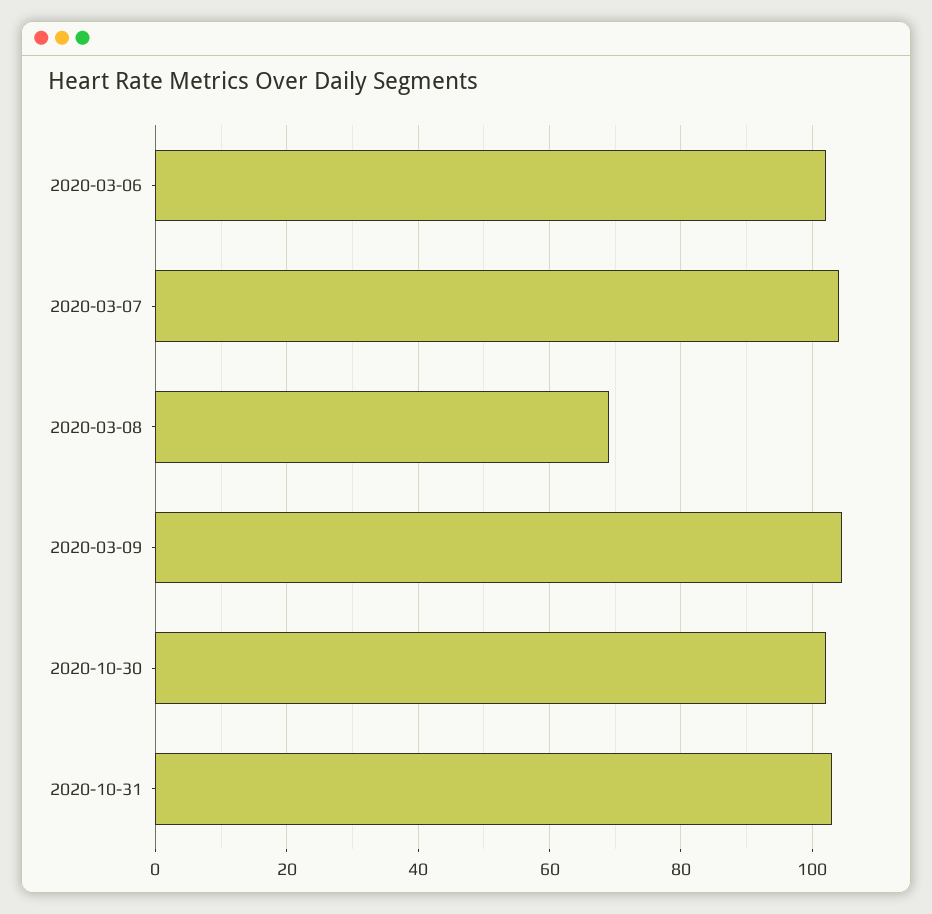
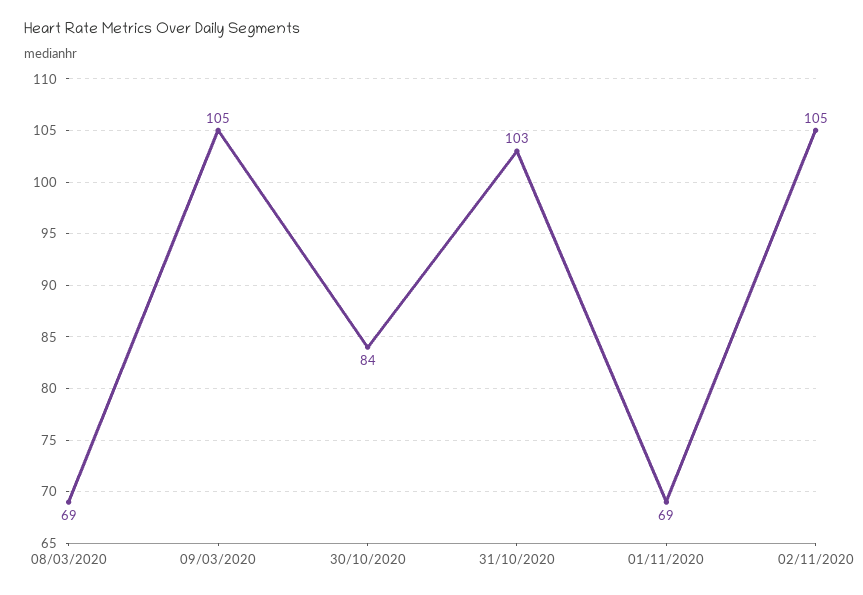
2020-03-06: 102 -> none
2020-03-07: 104 -> none
2020-10-30: 102 -> 84
01/11/2020: none -> 69
02/11/2020: none -> 105

